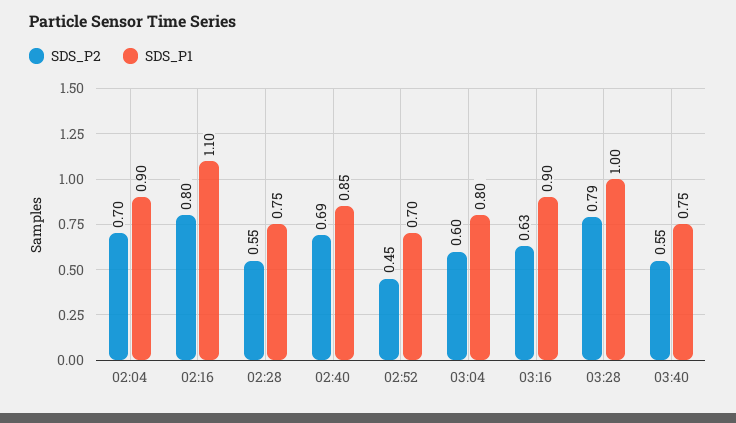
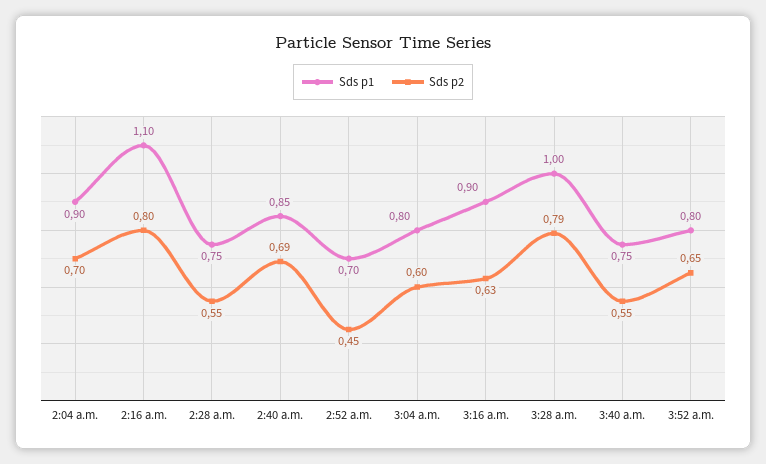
SDS_P1, 3:52 a.m.: none -> 0.8
SDS_P2, 3:52 a.m.: none -> 0.65

